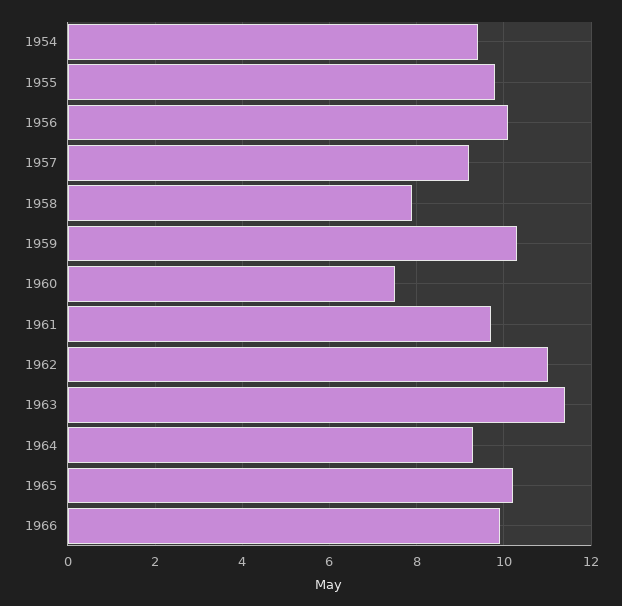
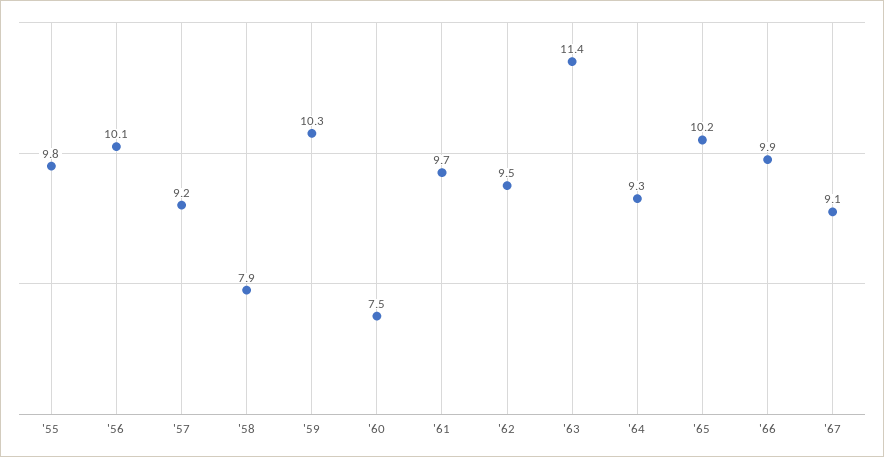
1954: 9.5 -> none
1962: 11 -> 9.5
'67: none -> 9.1

